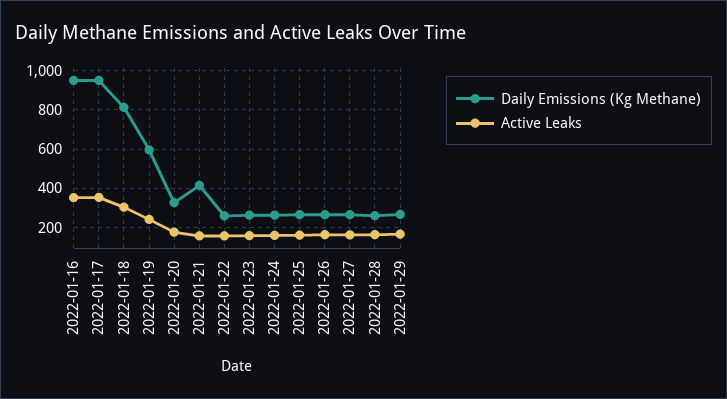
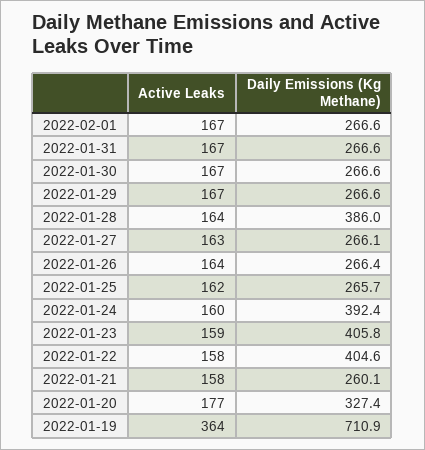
Daily Emissions (Kg Methane), 2022-01-16: 950 -> none
Active Leaks, 2022-01-16: 350 -> none
Daily Emissions (Kg Methane), 2022-01-17: 950 -> none
Active Leaks, 2022-01-17: 350 -> none
Daily Emissions (Kg Methane), 2022-01-18: 800 -> none
Active Leaks, 2022-01-18: 300 -> none
Daily Emissions (Kg Methane), 2022-01-19: 600 -> 710.9
Active Leaks, 2022-01-19: 250 -> 364
Daily Emissions (Kg Methane), 2022-01-21: 400 -> 260.1
Daily Emissions (Kg Methane), 2022-01-22: 250 -> 404.6
Daily Emissions (Kg Methane), 2022-01-23: 250 -> 405.8
Daily Emissions (Kg Methane), 2022-01-24: 250 -> 392.4
Daily Emissions (Kg Methane), 2022-01-28: 250 -> 386
Active Leaks, 2022-02-01: none -> 167
Daily Emissions (Kg Methane), 2022-02-01: none -> 266.6
Active Leaks, 2022-01-31: none -> 167
Daily Emissions (Kg Methane), 2022-01-31: none -> 266.6
Active Leaks, 2022-01-30: none -> 167
Daily Emissions (Kg Methane), 2022-01-30: none -> 266.6

